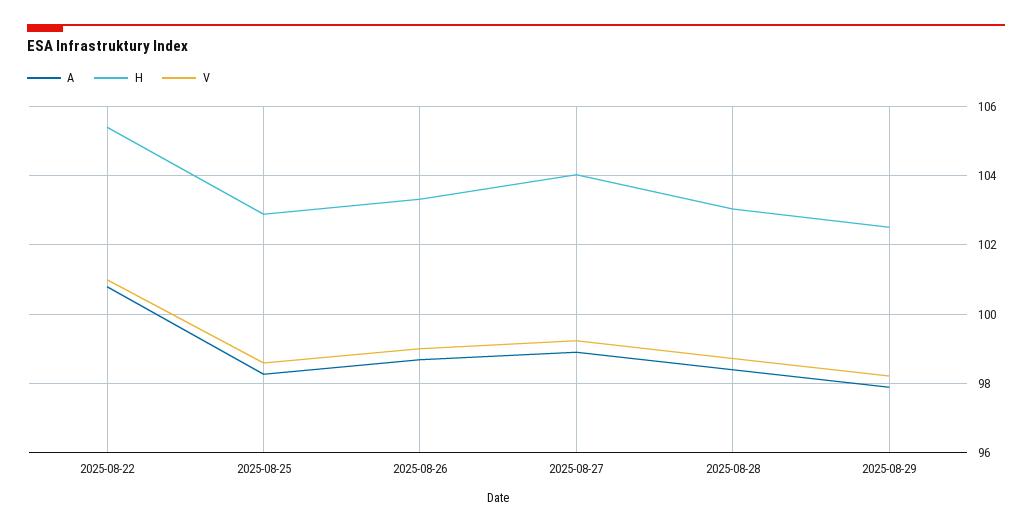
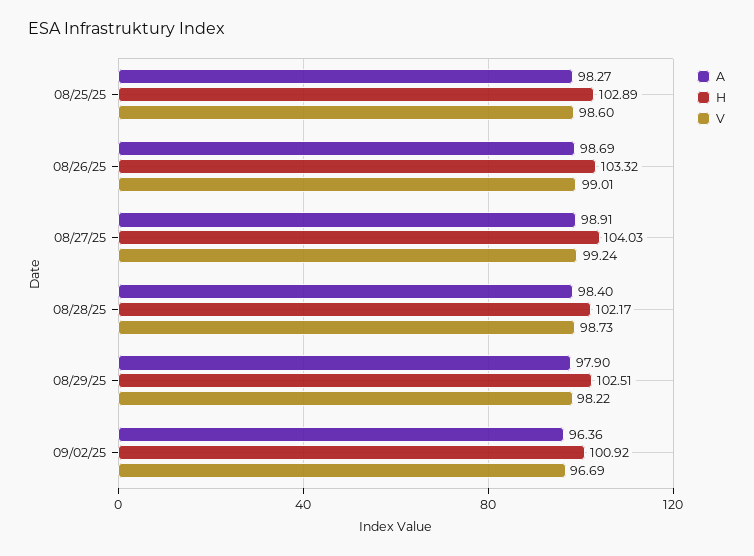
A, 2025-08-22: 100.8 -> none
H, 2025-08-22: 105.4 -> none
V, 2025-08-22: 101 -> none
H, 2025-08-28: 103 -> 102.17
A, 09/02/25: none -> 96.36
H, 09/02/25: none -> 100.92
V, 09/02/25: none -> 96.69

